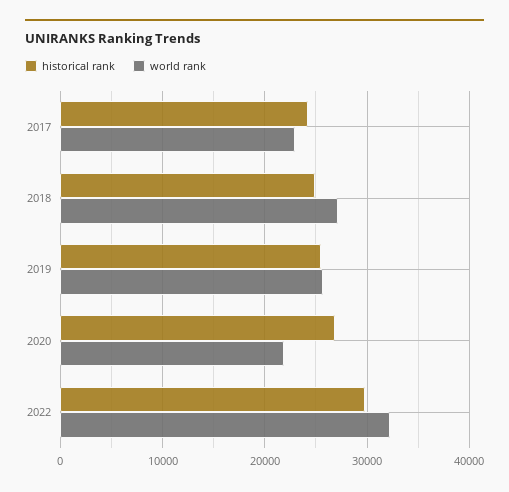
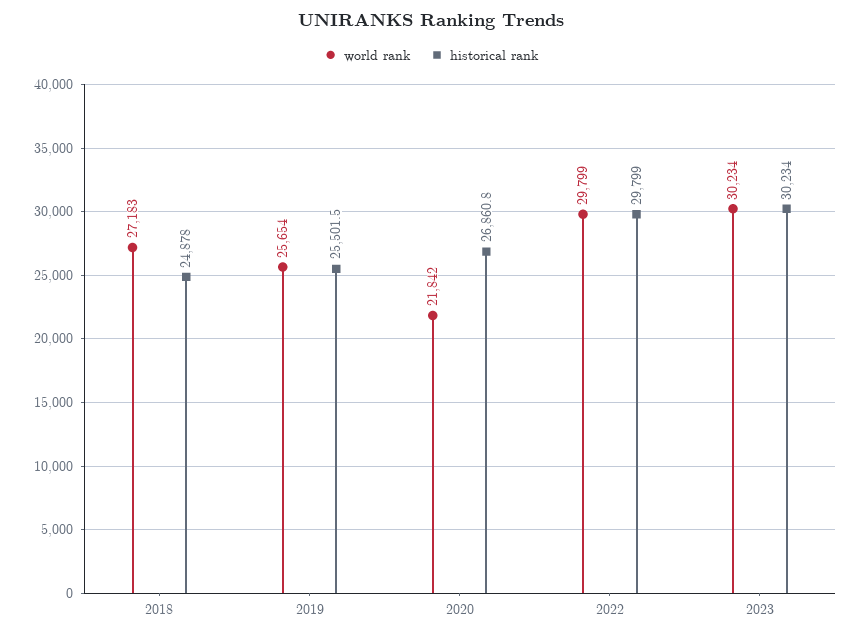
historical rank, 2017: 24000 -> none
world rank, 2017: 23000 -> none
world rank, 2022: 32000 -> 29799
world rank, 2023: none -> 30234
historical rank, 2023: none -> 30234

